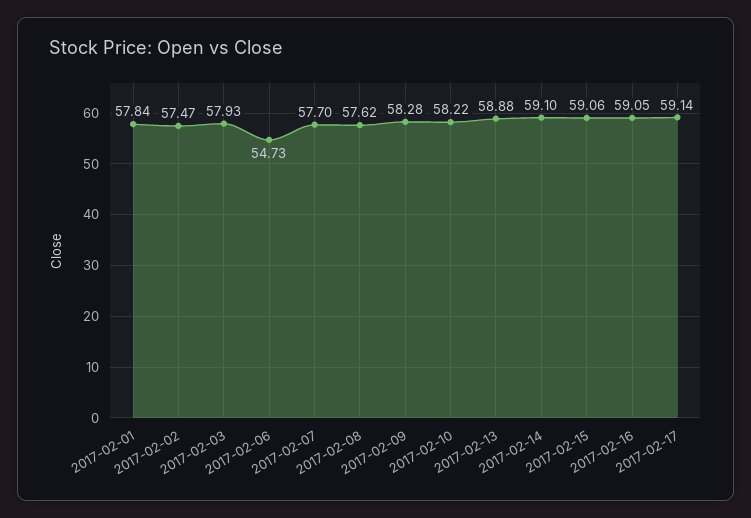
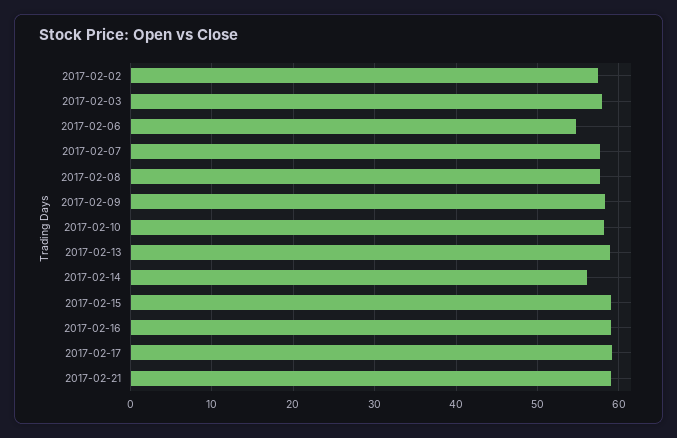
2017-02-01: 57.84 -> none
2017-02-14: 59.1 -> 56
2017-02-21: none -> 59

